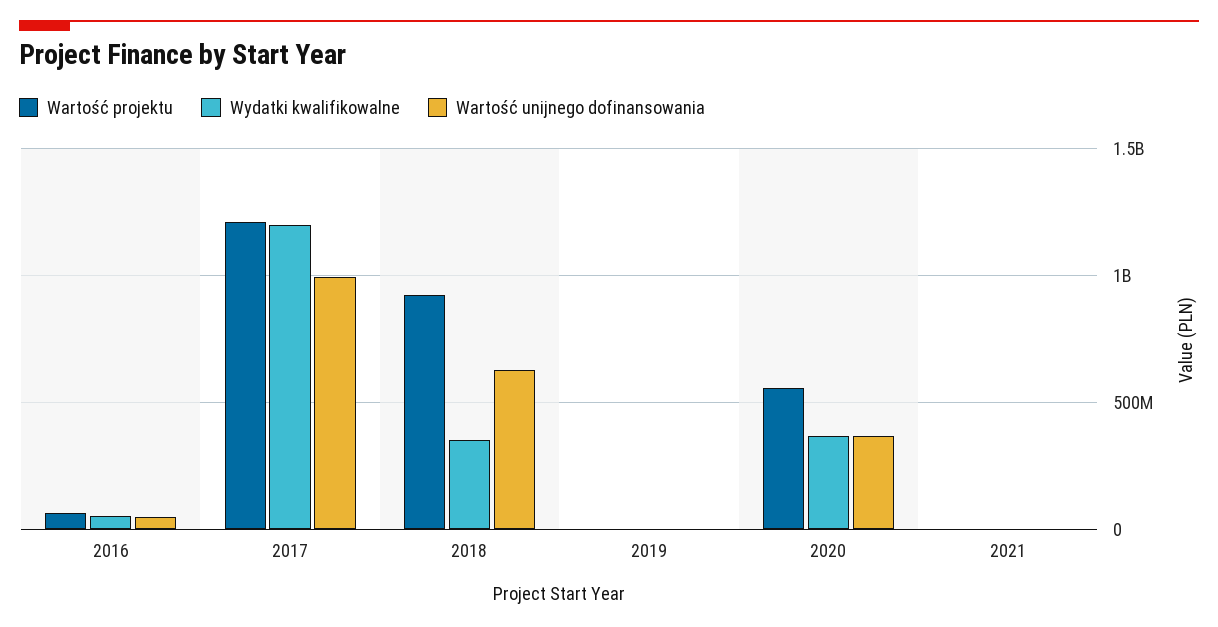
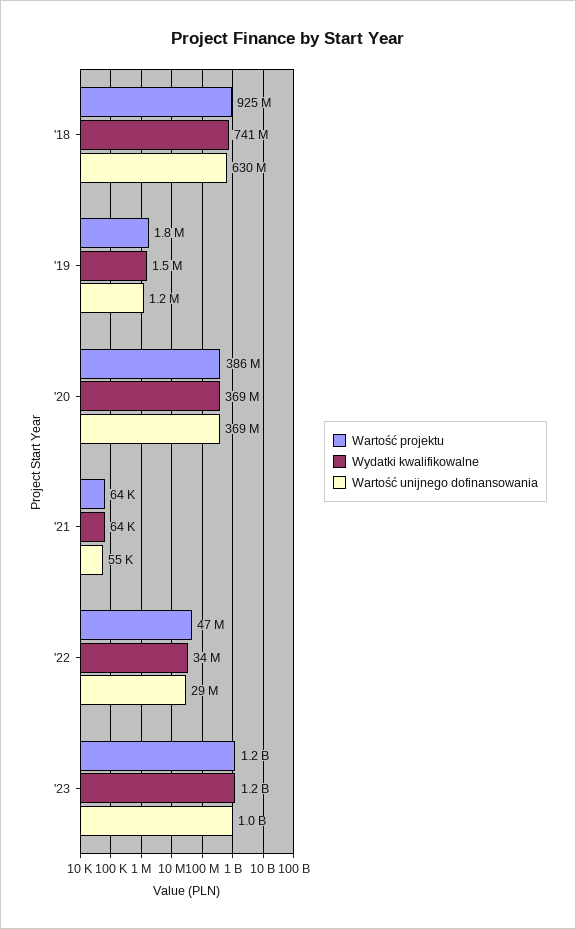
Wartość projektu, 2016: 50000000 -> none
Wydatki kwalifikowalne, 2016: 50000000 -> none
Wartość unijnego dofinansowania, 2016: 50000000 -> none
Wartość projektu, 2017: 1200000000 -> none
Wydatki kwalifikowalne, 2017: 1200000000 -> none
Wartość unijnego dofinansowania, 2017: 1000000000 -> none
Wydatki kwalifikowalne, 2018: 350000000 -> 741000000
Wartość projektu, 2020: 550000000 -> 386000000
Wartość projektu, '22: none -> 47000000
Wydatki kwalifikowalne, '22: none -> 34000000
Wartość unijnego dofinansowania, '22: none -> 29000000
Wartość projektu, '23: none -> 1200000000
Wydatki kwalifikowalne, '23: none -> 1200000000
Wartość unijnego dofinansowania, '23: none -> 1000000000

